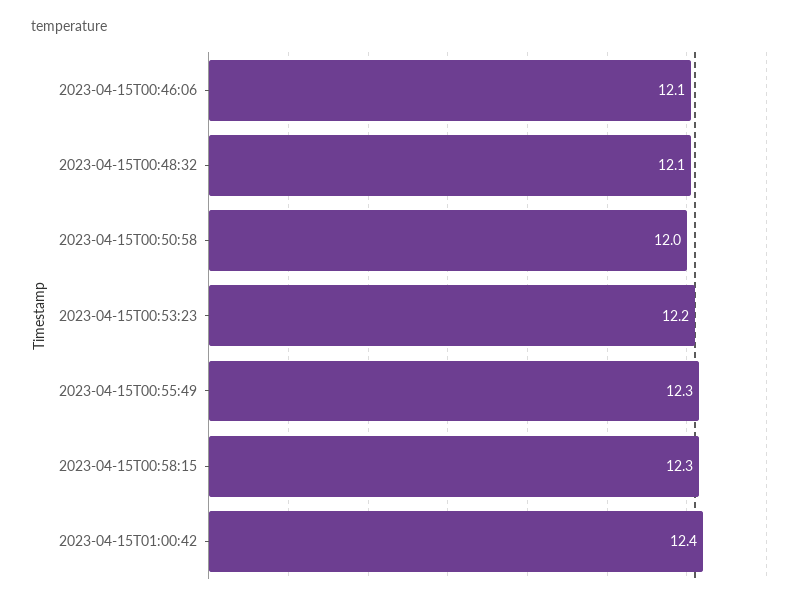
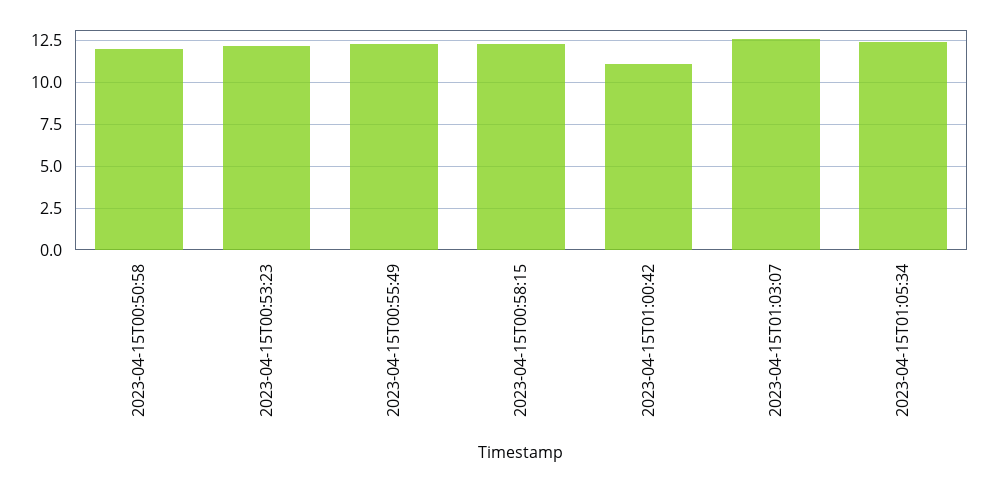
2023-04-15T00:46:06: 12.1 -> none
2023-04-15T00:48:32: 12.1 -> none
2023-04-15T01:00:42: 12.4 -> 11
2023-04-15T01:03:07: none -> 12.5
2023-04-15T01:05:34: none -> 12.5

